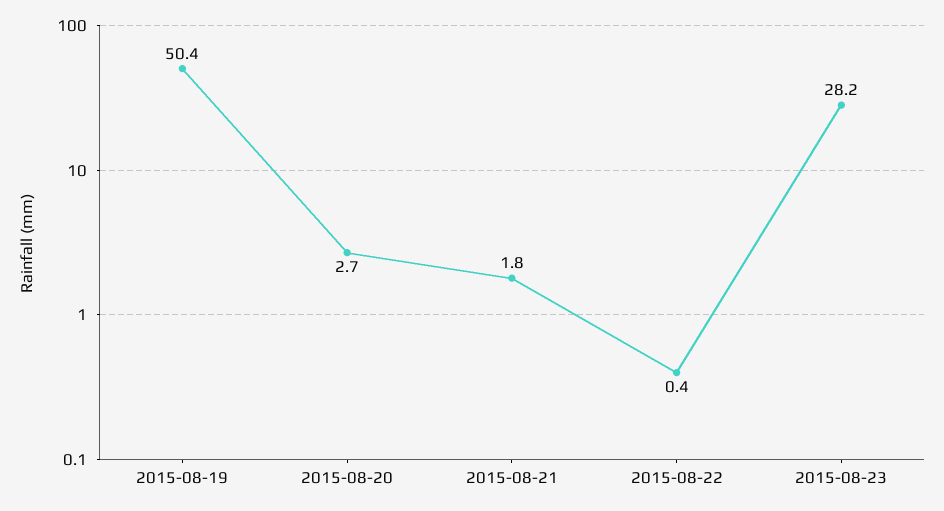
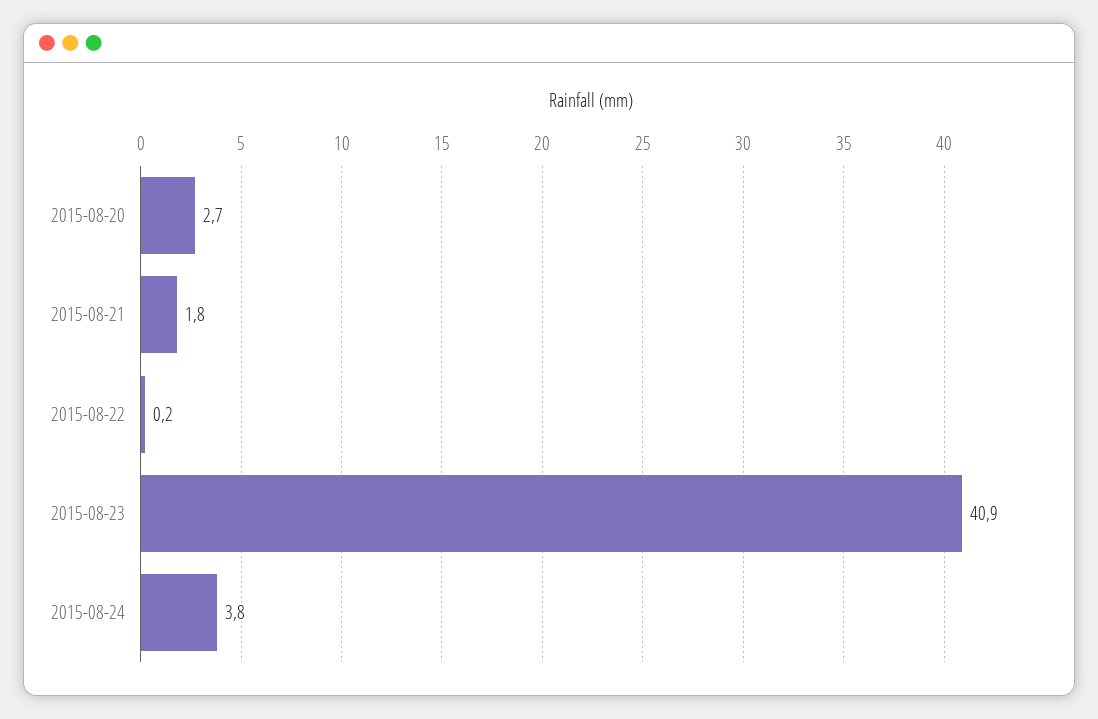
2015-08-19: 50.4 -> none
2015-08-22: 0.4 -> 0.2
2015-08-23: 28.2 -> 40.9
2015-08-24: none -> 3.8

